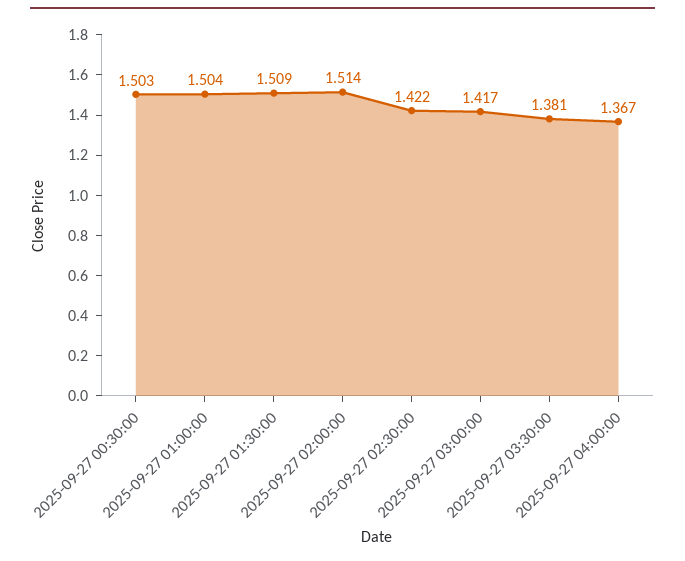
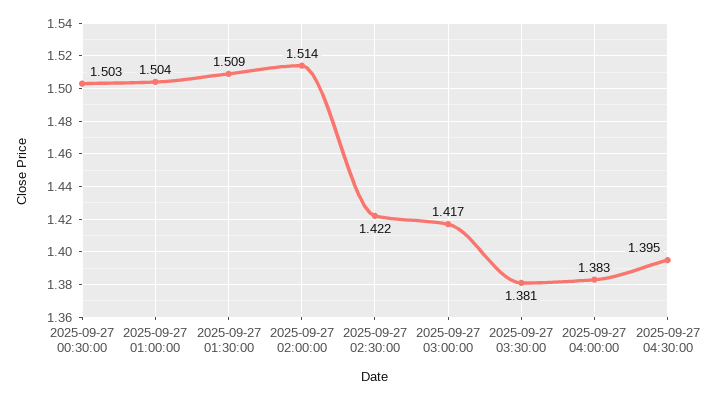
2025-09-27 04:00:00: 1.367 -> 1.383
2025-09-27 04:30:00: none -> 1.395

